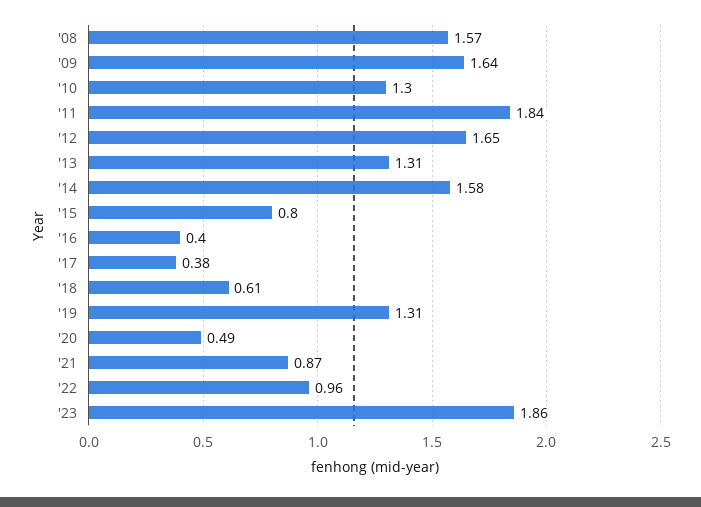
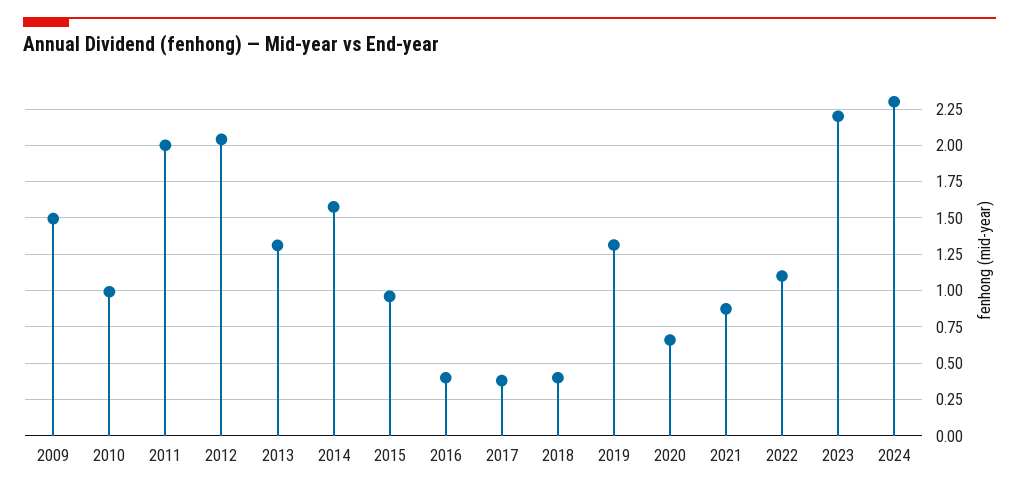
'08: 1.57 -> none
'09: 1.64 -> 1.5
'10: 1.3 -> 1
'11: 1.84 -> 2
'12: 1.65 -> 2.05
'15: 0.8 -> 0.95
'18: 0.61 -> 0.4
'20: 0.49 -> 0.65
'22: 0.96 -> 1.1
'23: 1.86 -> 2.2
2024: none -> 2.3

